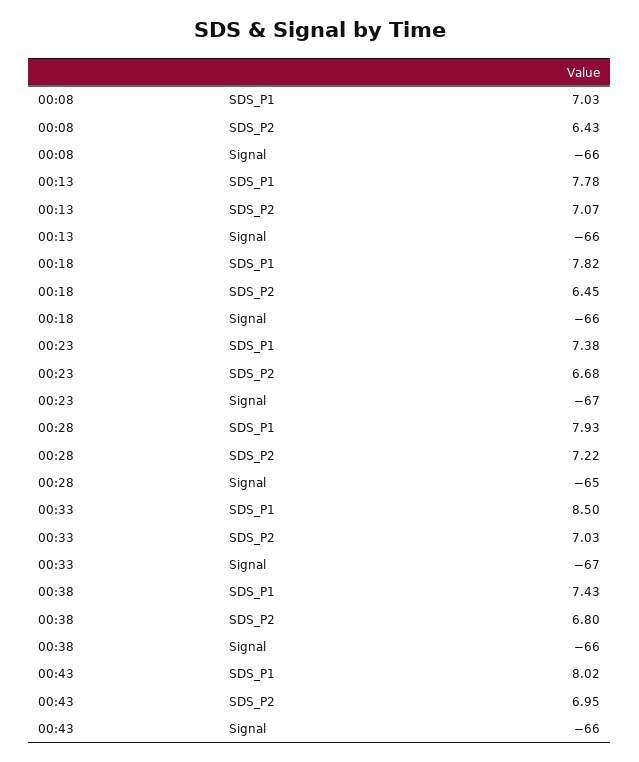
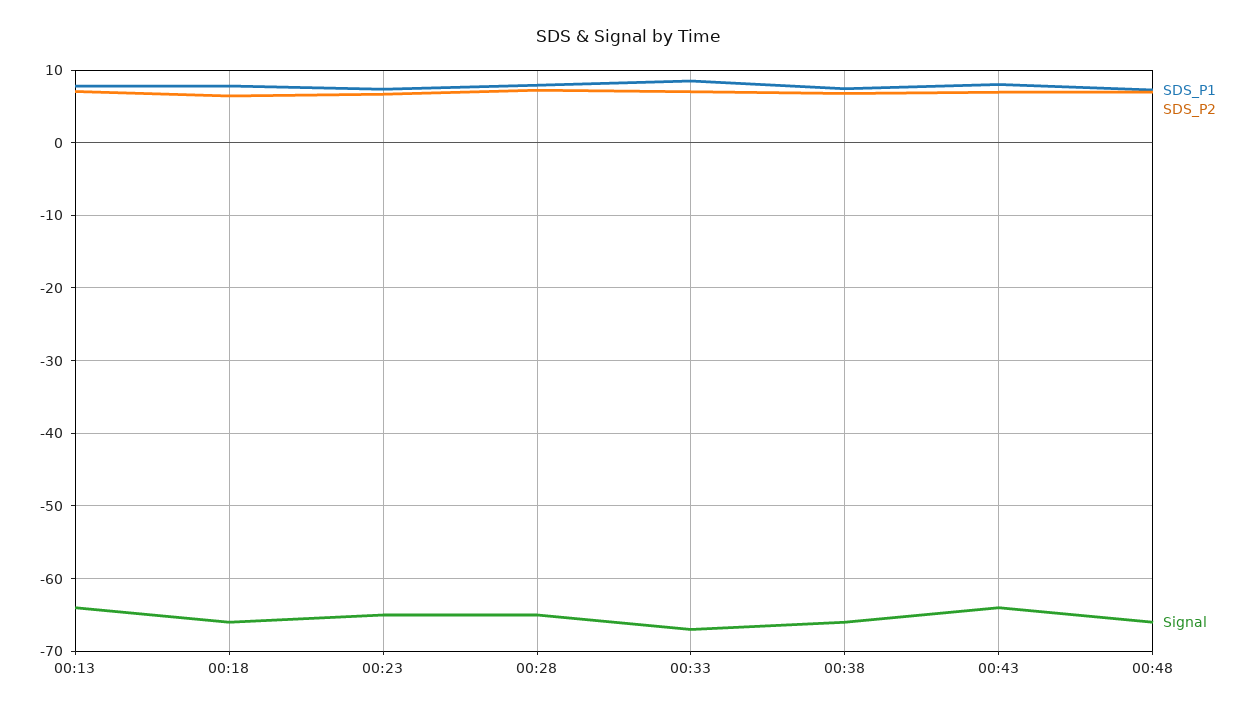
SDS_P1, 00:08: 7.03 -> none
SDS_P2, 00:08: 6.43 -> none
Signal, 00:08: -66 -> none
Signal, 00:13: -66 -> -64
Signal, 00:23: -67 -> -65
Signal, 00:43: -66 -> -64
SDS_P1, 00:48: none -> 7
SDS_P2, 00:48: none -> 7
Signal, 00:48: none -> -66

